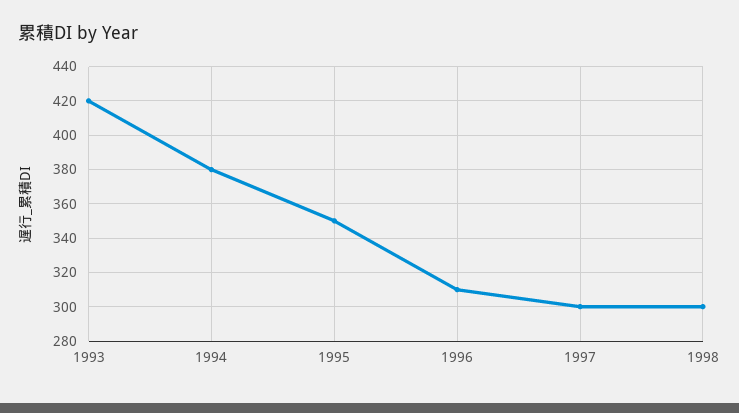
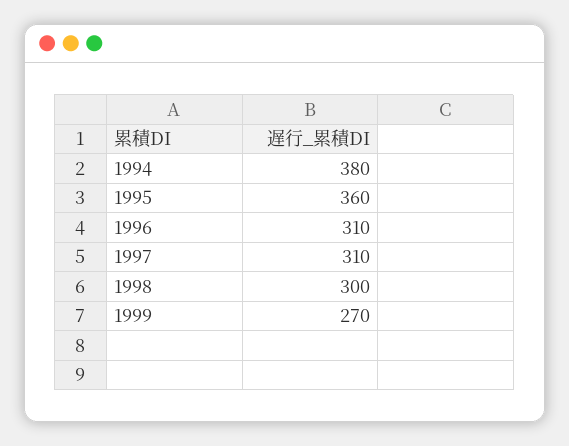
1993: 420 -> none
1995: 350 -> 360
1997: 300 -> 310
1999: none -> 270

